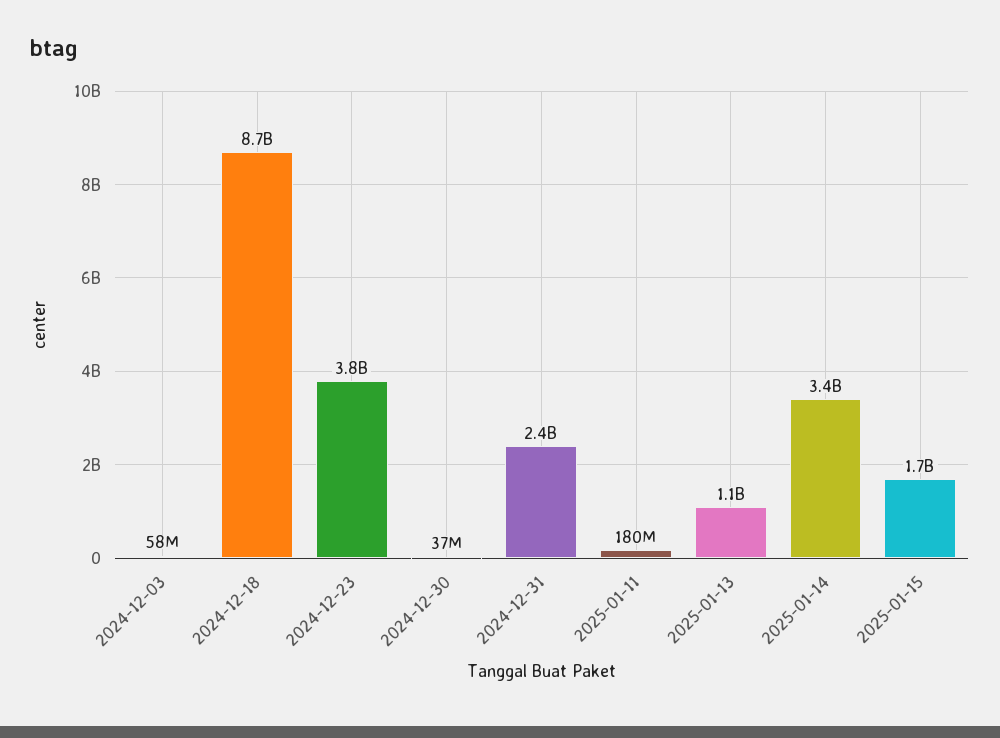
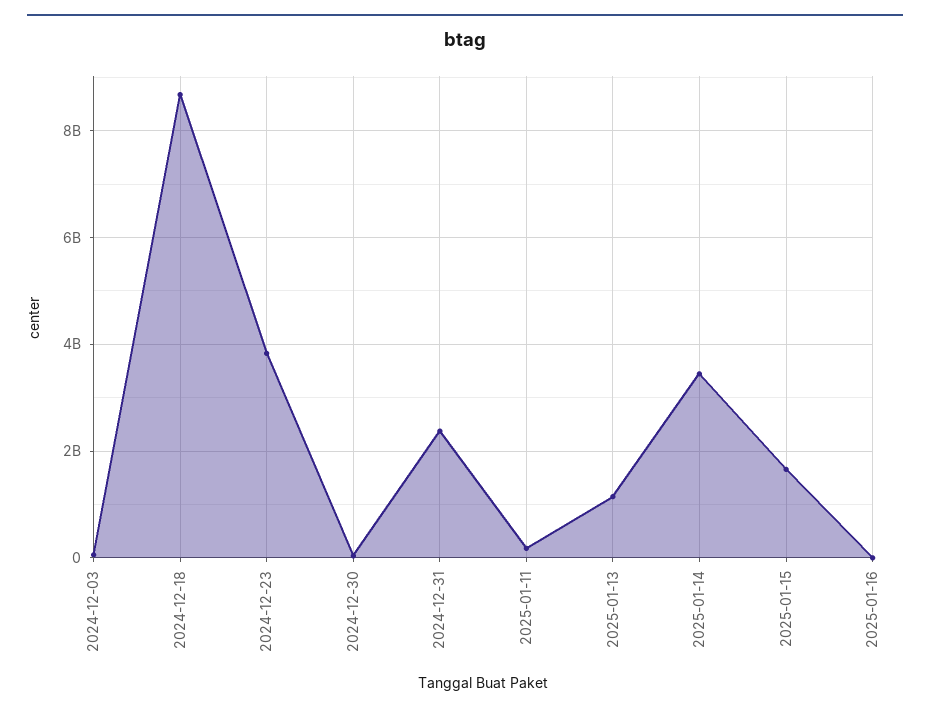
2025-01-16: none -> 0

